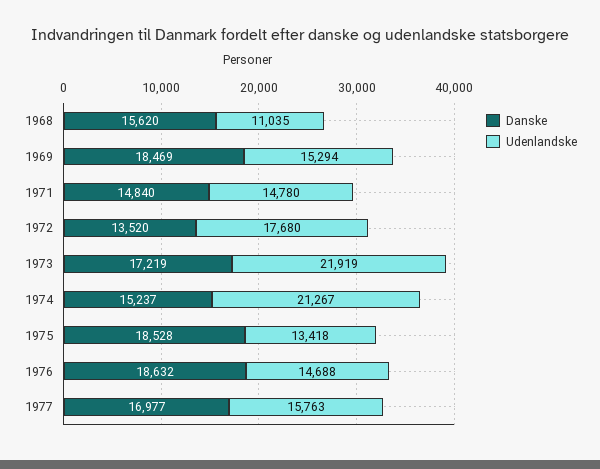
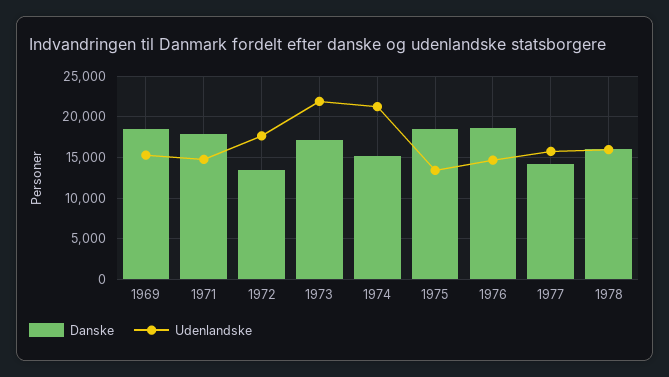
Danske, 1968: 15620 -> none
Udenlandske, 1968: 11035 -> none
Danske, 1971: 14840 -> 18000
Danske, 1977: 16977 -> 14000
Danske, 1978: none -> 16000
Udenlandske, 1978: none -> 16000

